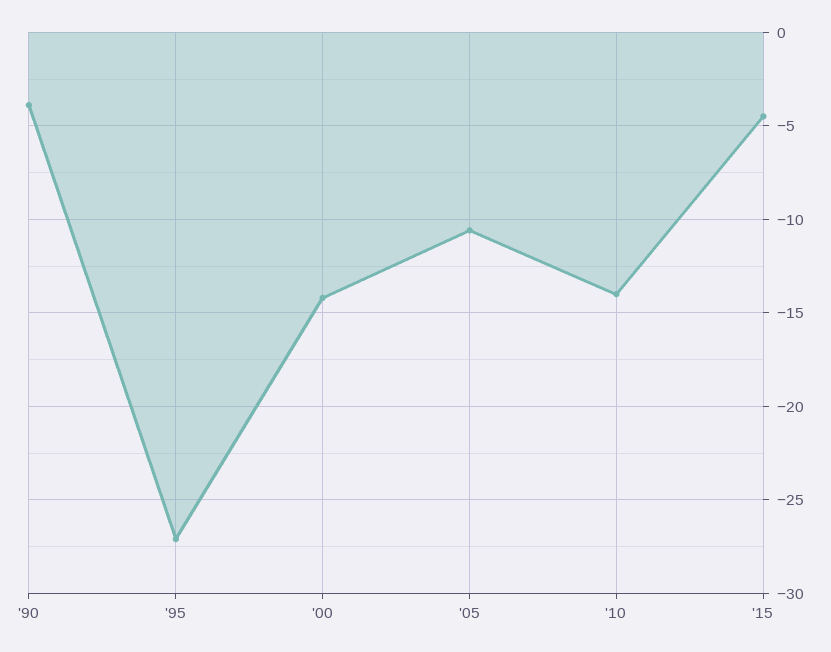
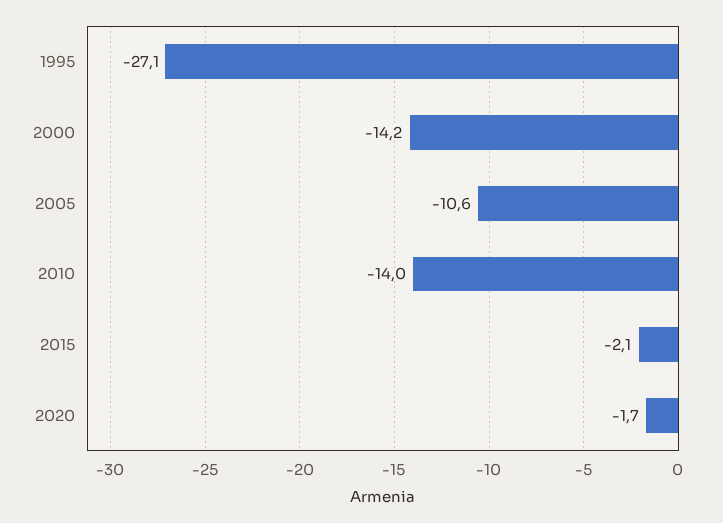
'90: -4 -> none
'15: -4.5 -> -2.1
2020: none -> -1.7

